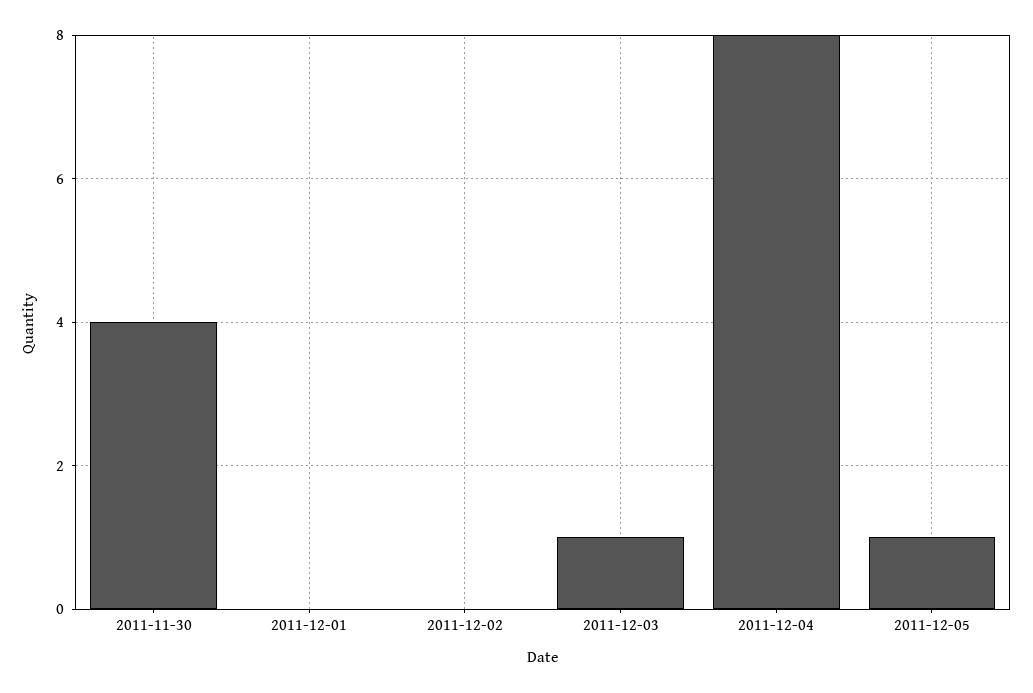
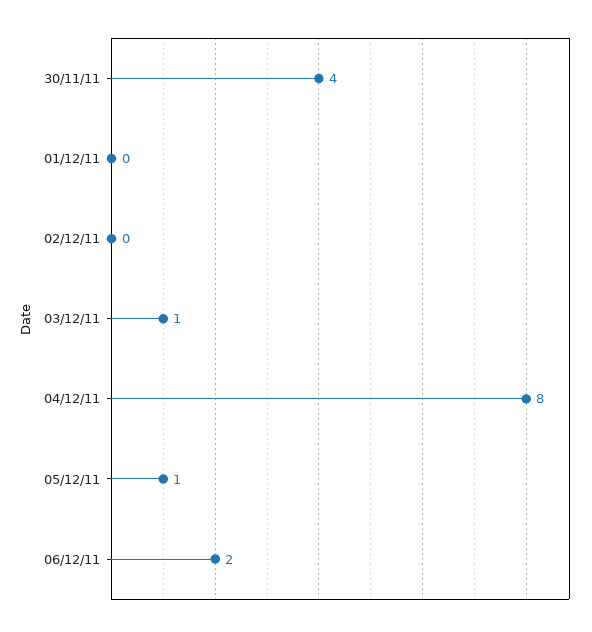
06/12/11: none -> 2

